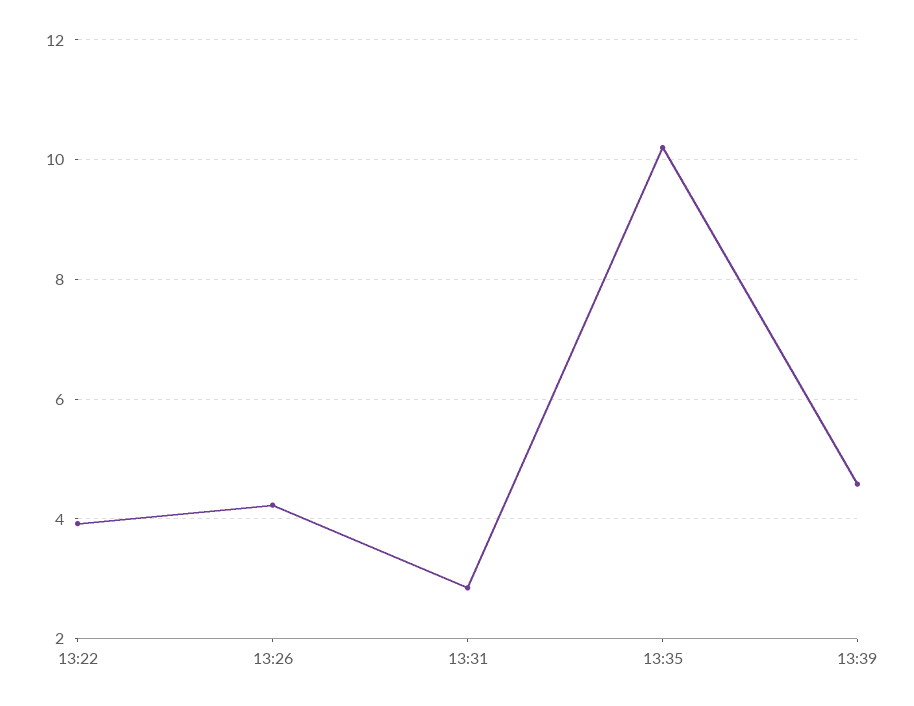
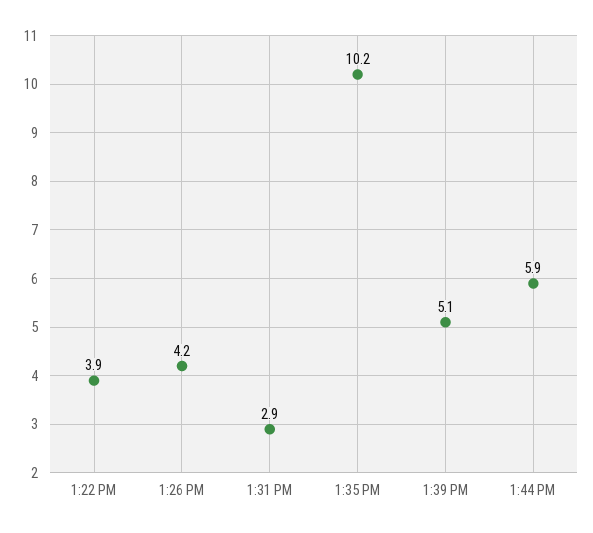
13:39: 4.6 -> 5.1
1:44 PM: none -> 5.9

